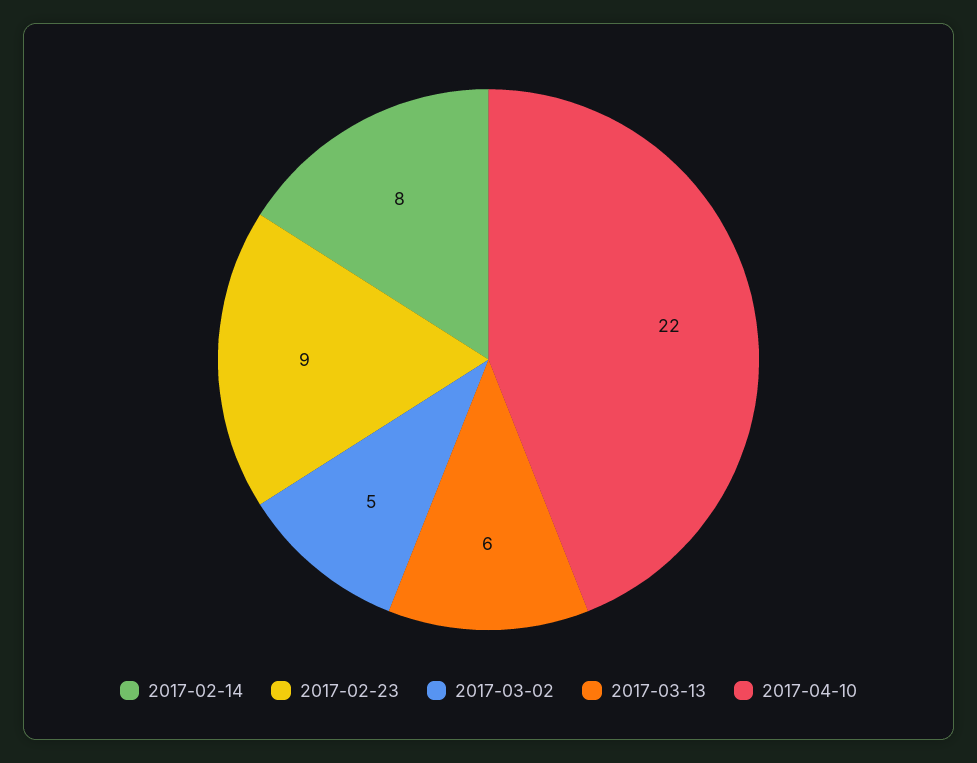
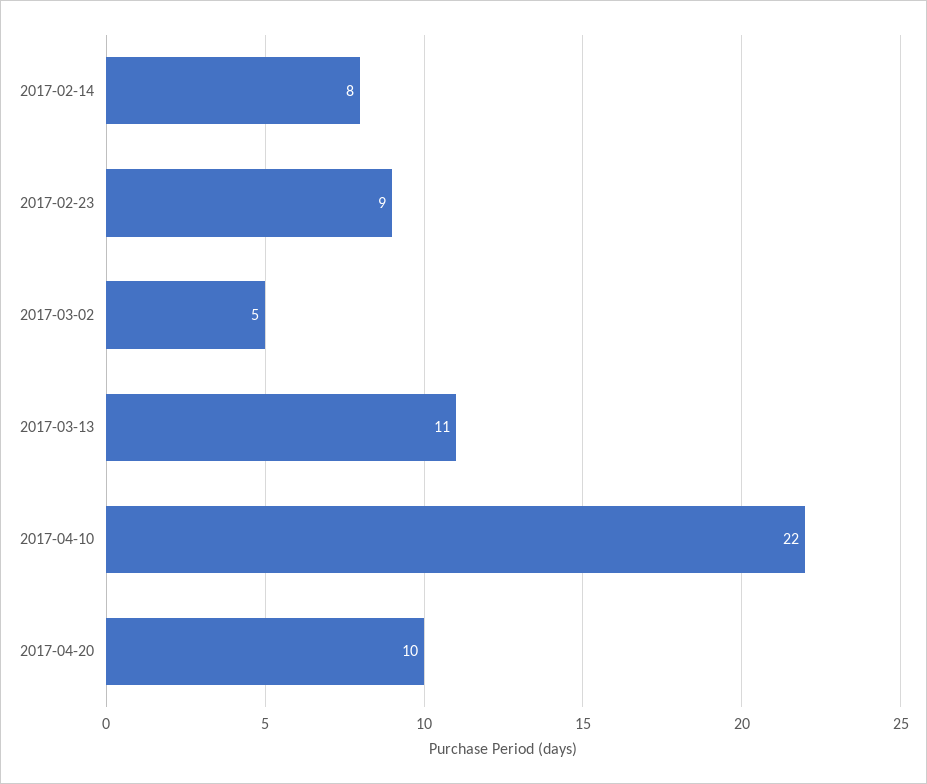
2017-03-13: 6 -> 11
2017-04-20: none -> 10

